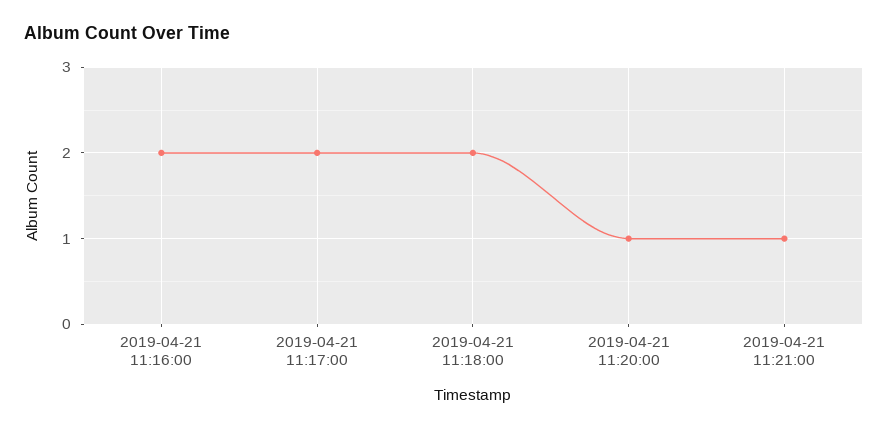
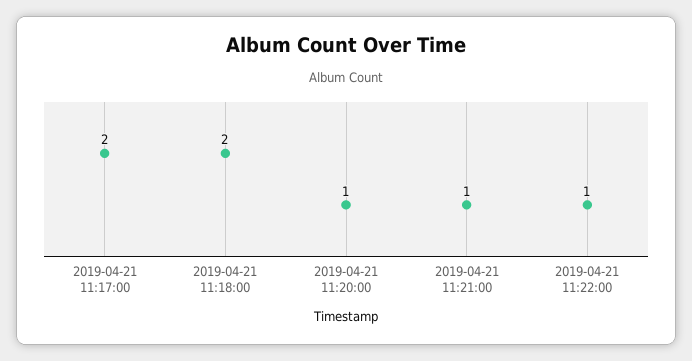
2019-04-21 11:16:00: 2 -> none
2019-04-21 11:22:00: none -> 1

